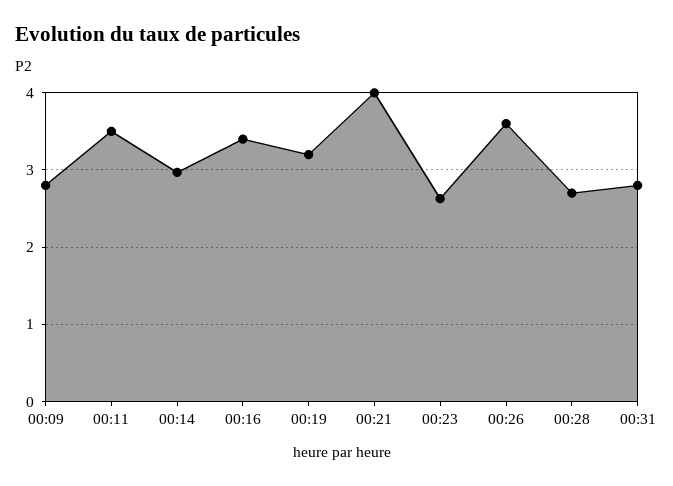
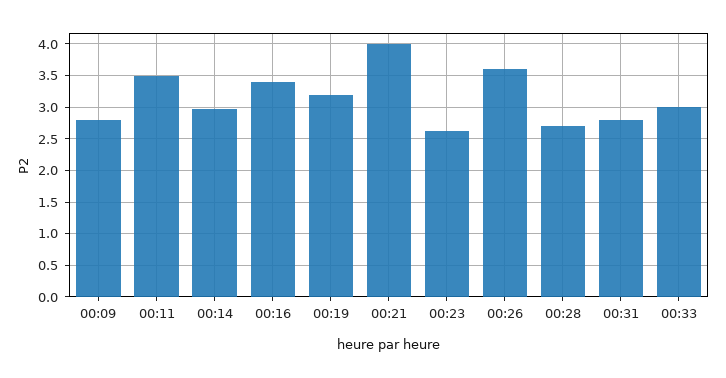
00:33: none -> 3

